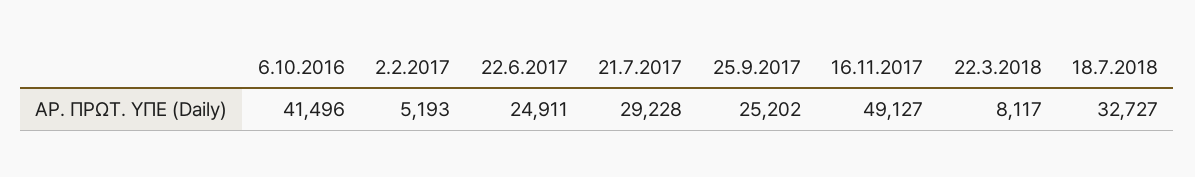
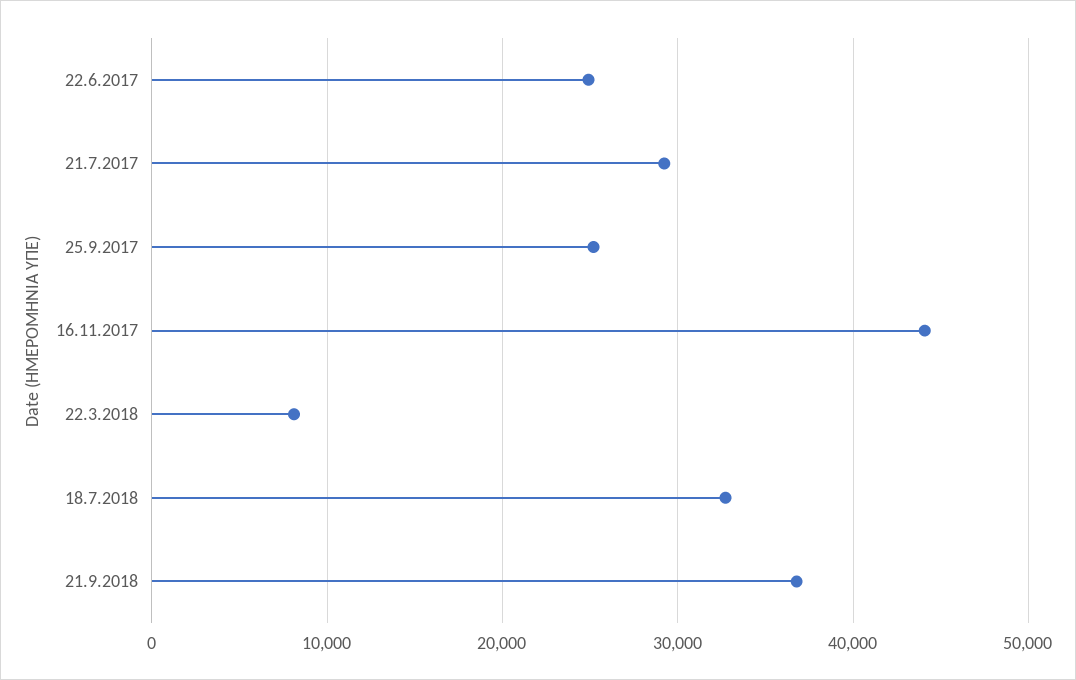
6.10.2016: 41496 -> none
2.2.2017: 5193 -> none
16.11.2017: 49127 -> 44000
21.9.2018: none -> 37000

